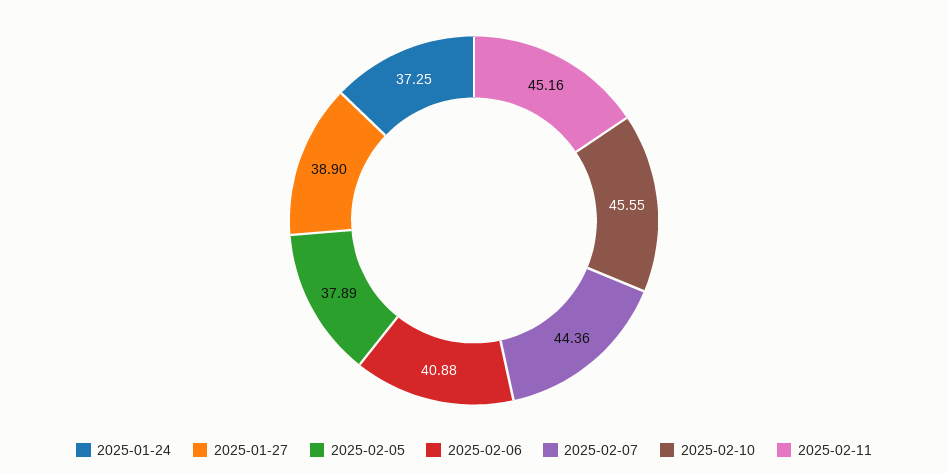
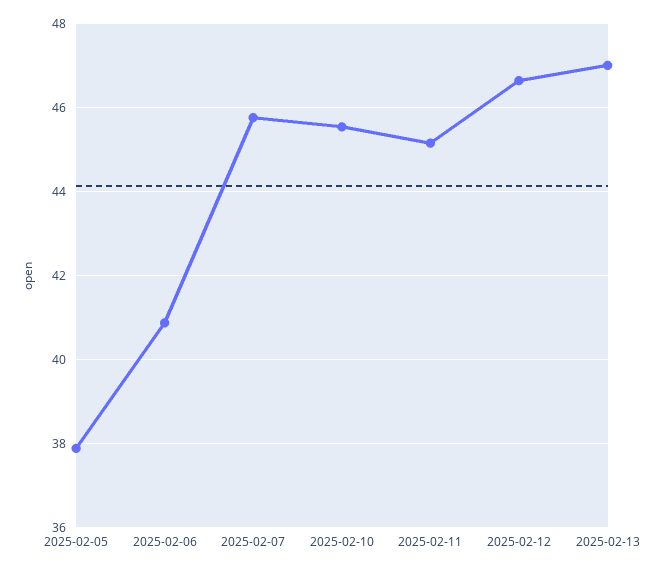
2025-01-24: 37.25 -> none
2025-01-27: 38.9 -> none
2025-02-07: 44.36 -> 45.8
2025-02-12: none -> 46.6
2025-02-13: none -> 47

